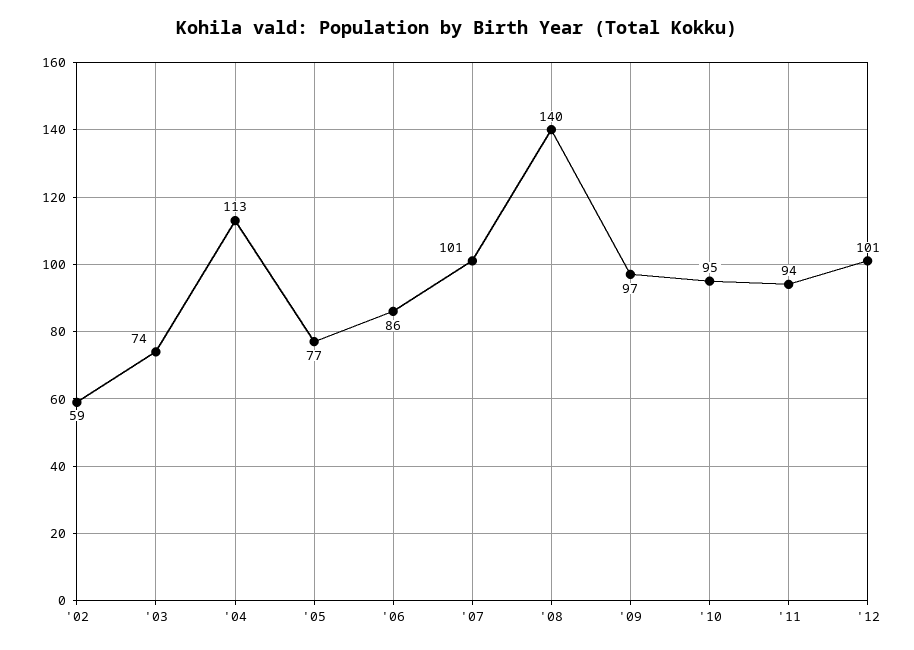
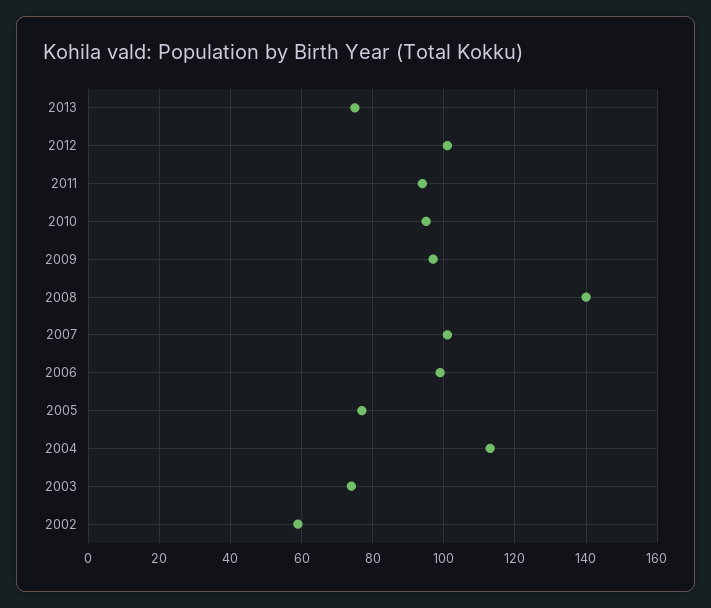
'06: 86 -> 100
2013: none -> 75

